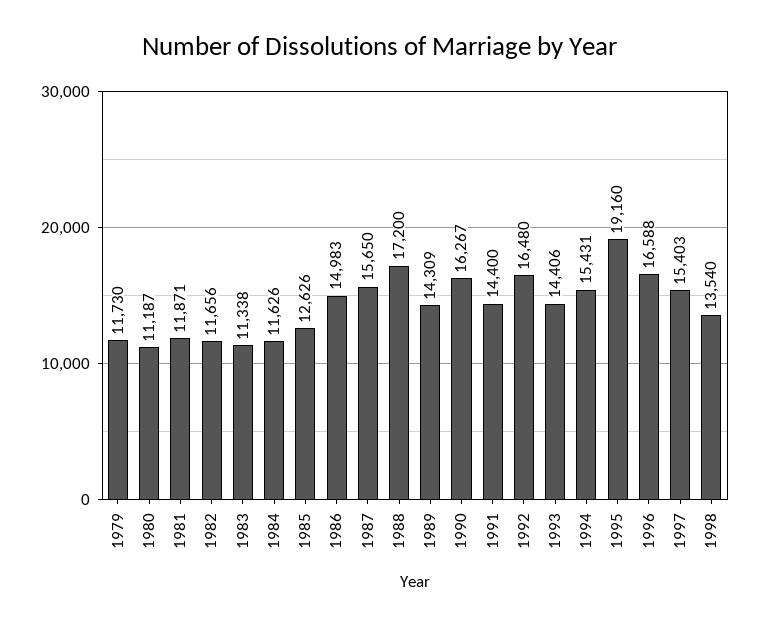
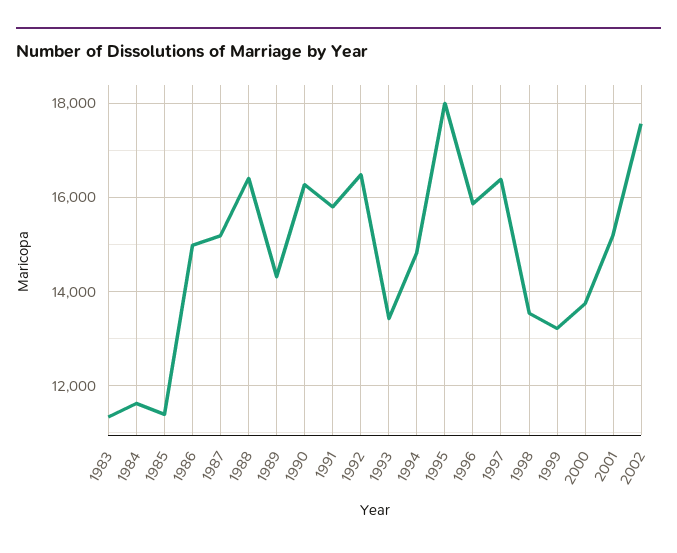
1979: 11730 -> none
1980: 11187 -> none
1981: 11871 -> none
1982: 11656 -> none
1985: 12626 -> 11400
1987: 15650 -> 15200
1988: 17200 -> 16400
1991: 14400 -> 15800
1993: 14406 -> 13400
1994: 15431 -> 14800
1995: 19160 -> 18000
1996: 16588 -> 15800
1997: 15403 -> 16400
1999: none -> 13200
2000: none -> 13800
2001: none -> 15200
2002: none -> 17600

